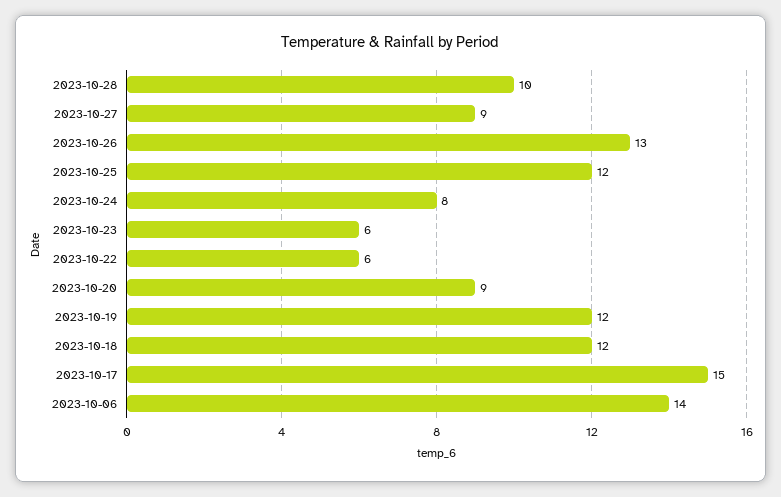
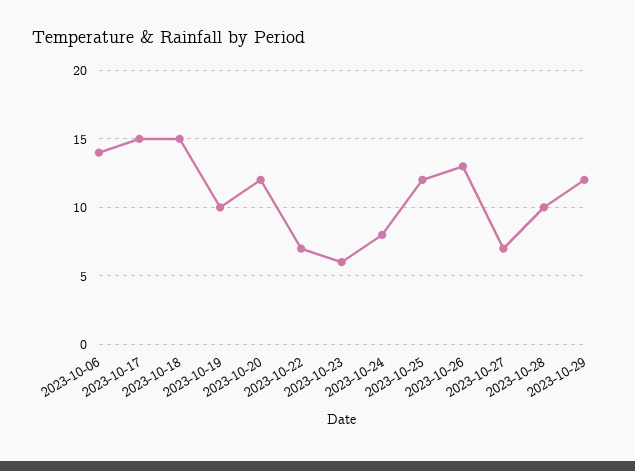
2023-10-27: 9 -> 7
2023-10-22: 6 -> 7
2023-10-20: 9 -> 12
2023-10-19: 12 -> 10
2023-10-18: 12 -> 15
2023-10-29: none -> 12

